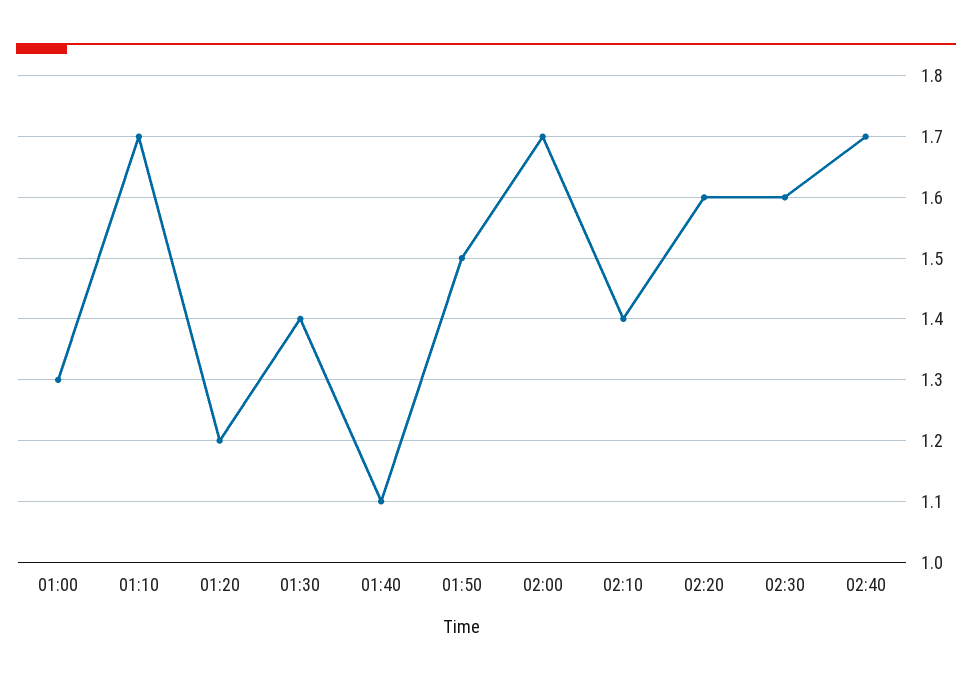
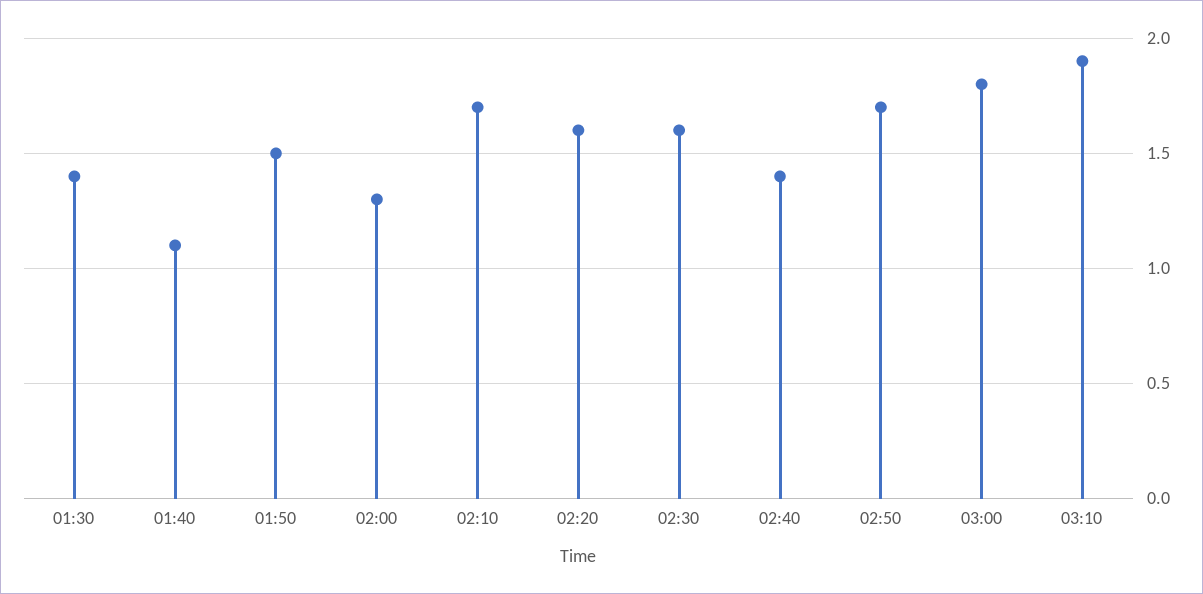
01:00: 1.3 -> none
01:10: 1.7 -> none
01:20: 1.2 -> none
02:00: 1.7 -> 1.3
02:10: 1.4 -> 1.7
02:40: 1.7 -> 1.4
02:50: none -> 1.7
03:00: none -> 1.8
03:10: none -> 1.9

